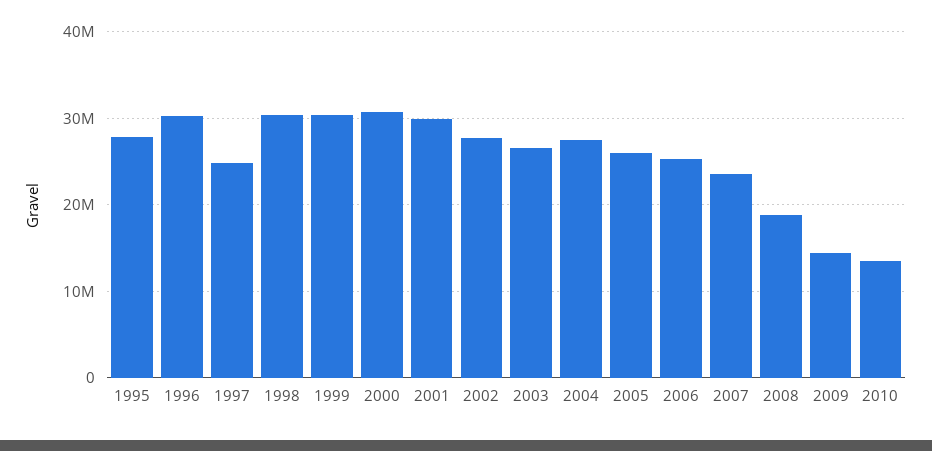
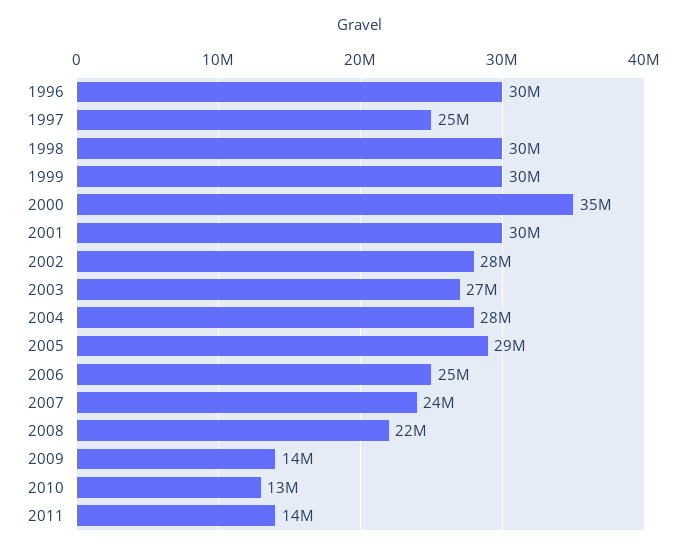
1995: 28000000 -> none
2000: 31000000 -> 35000000
2005: 26000000 -> 29000000
2008: 19000000 -> 22000000
2011: none -> 14000000

